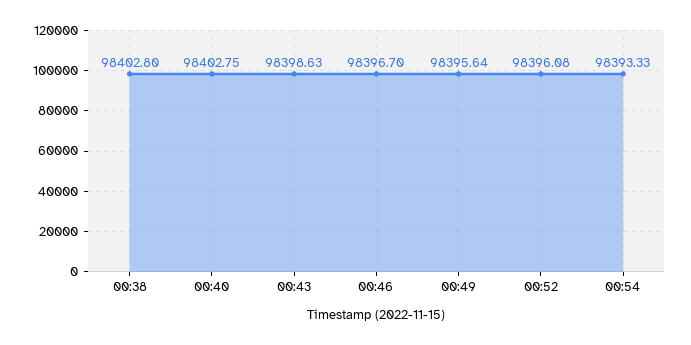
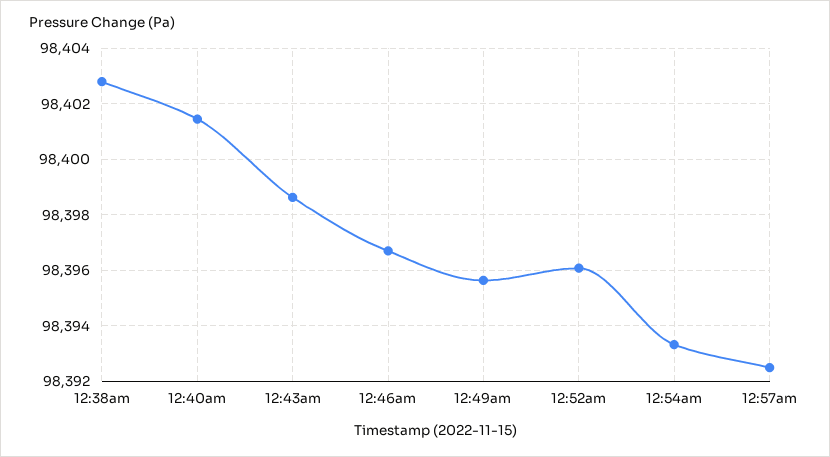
00:40: 98402.75 -> 98401.5
12:57am: none -> 98392.5

